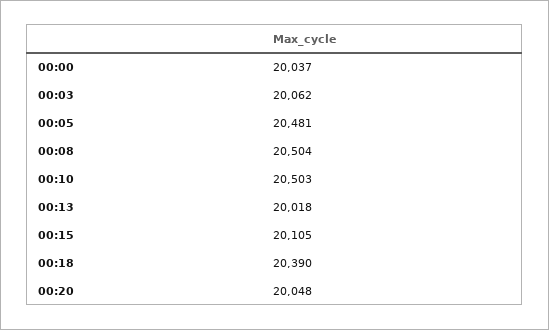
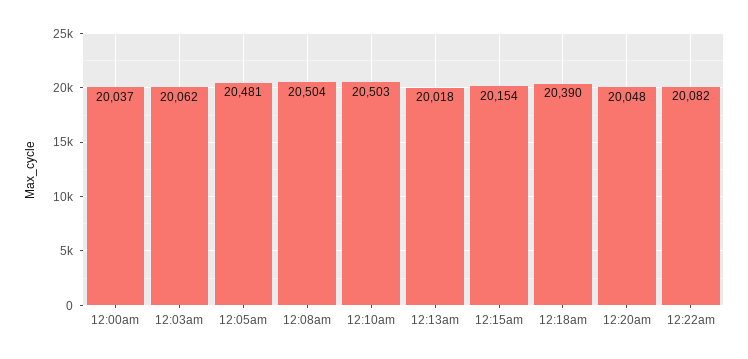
00:15: 20105 -> 20154
12:22am: none -> 20082

